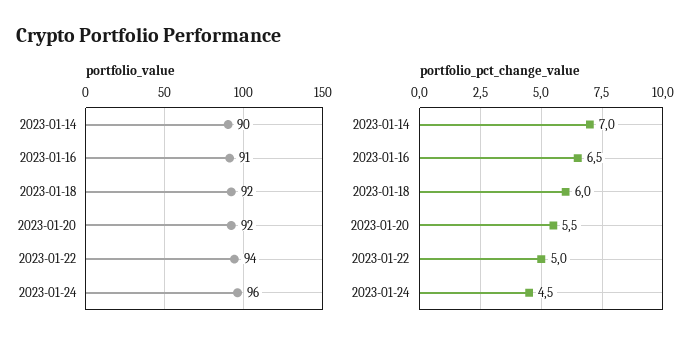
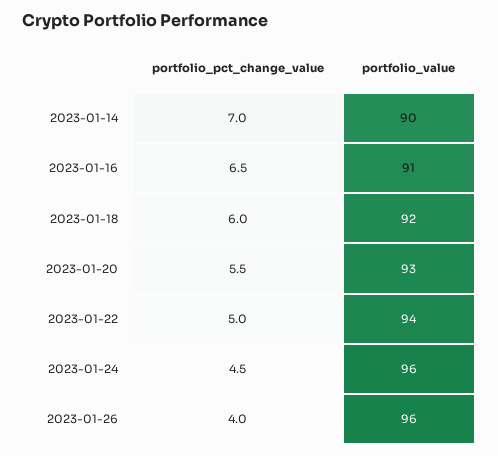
portfolio_value, 2023-01-20: 92 -> 93
portfolio_pct_change_value, 2023-01-26: none -> 4
portfolio_value, 2023-01-26: none -> 96

